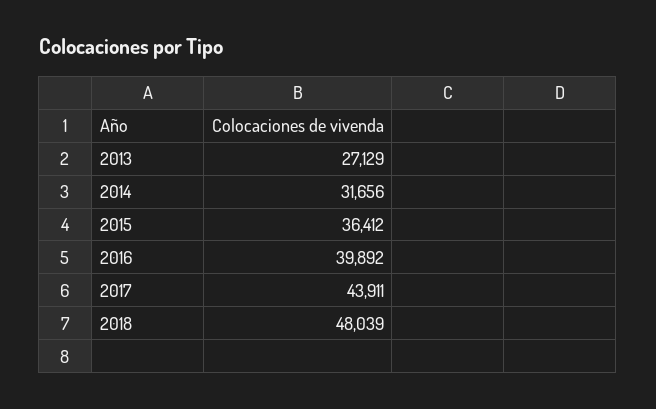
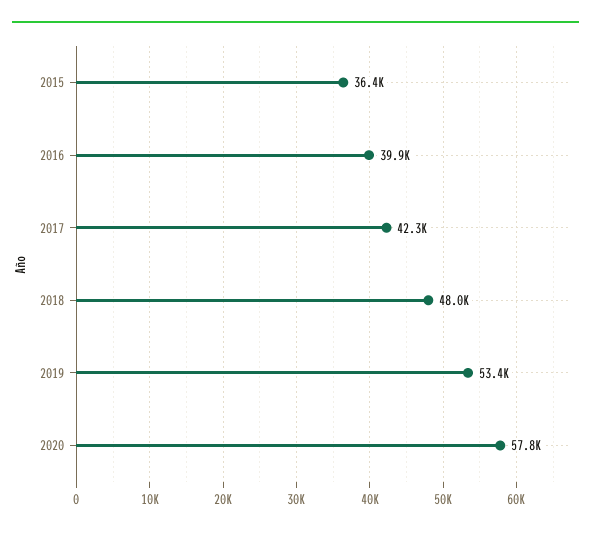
2013: 27129 -> none
2014: 31656 -> none
2017: 43911 -> 42300
2019: none -> 53400
2020: none -> 57800

